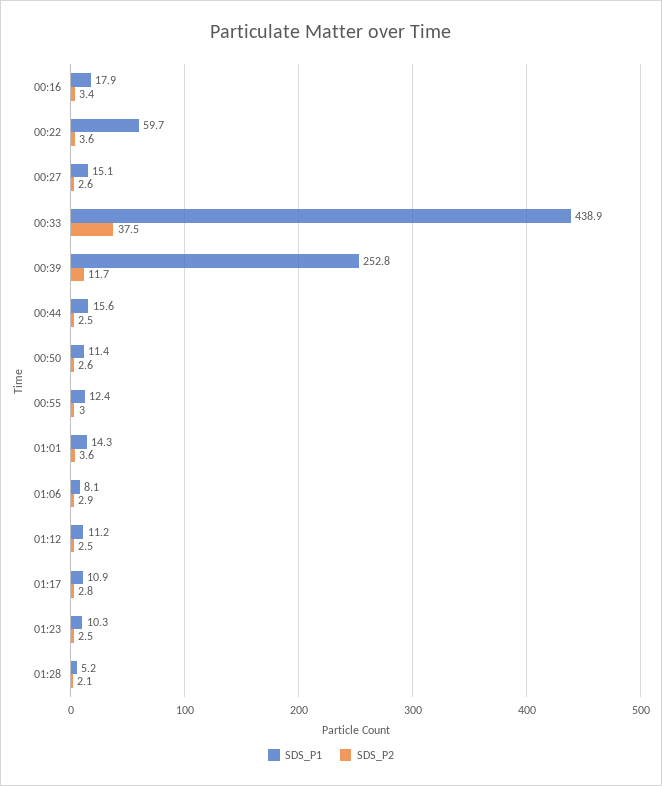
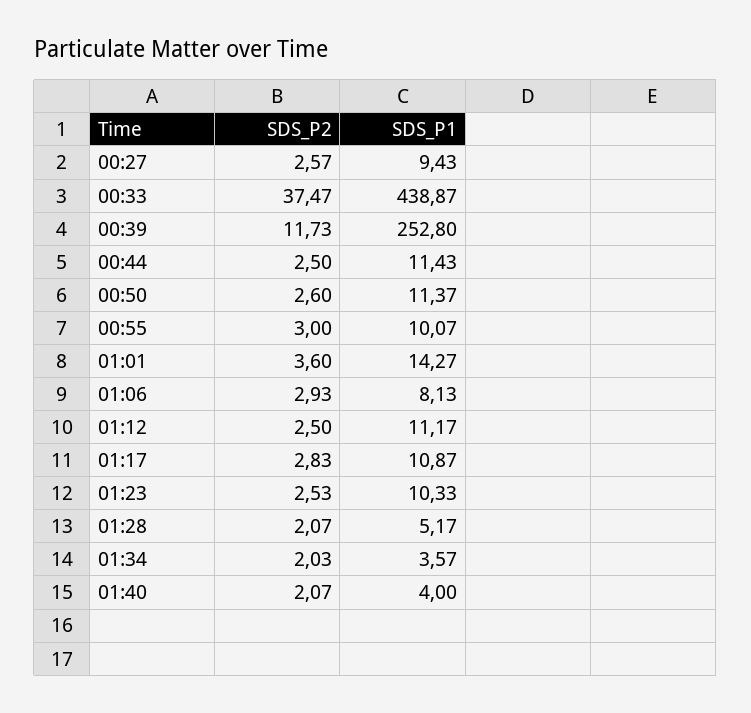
SDS_P1, 00:16: 17.9 -> none
SDS_P2, 00:16: 3.4 -> none
SDS_P1, 00:22: 59.7 -> none
SDS_P2, 00:22: 3.6 -> none
SDS_P1, 00:27: 15.1 -> 9.43
SDS_P1, 00:44: 15.6 -> 11.43
SDS_P1, 00:55: 12.4 -> 10.07
SDS_P2, 01:34: none -> 2.03
SDS_P1, 01:34: none -> 3.57
SDS_P2, 01:40: none -> 2.07
SDS_P1, 01:40: none -> 4

